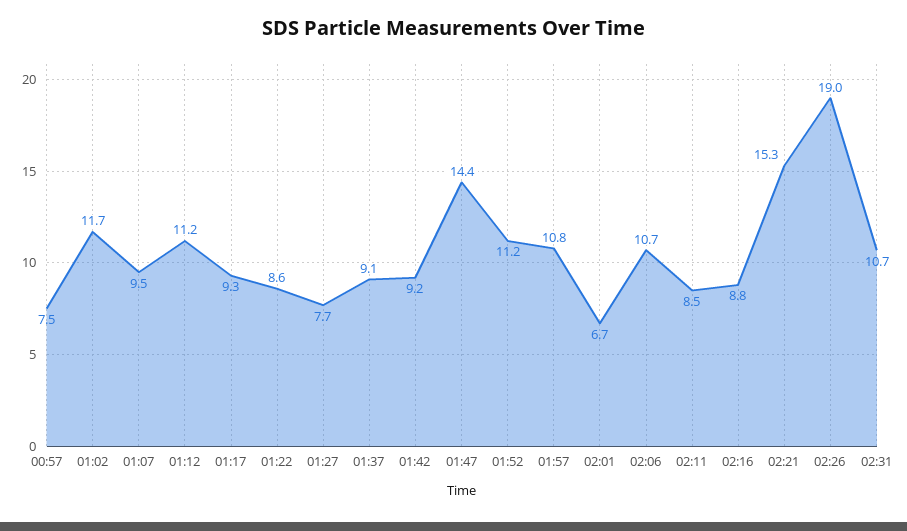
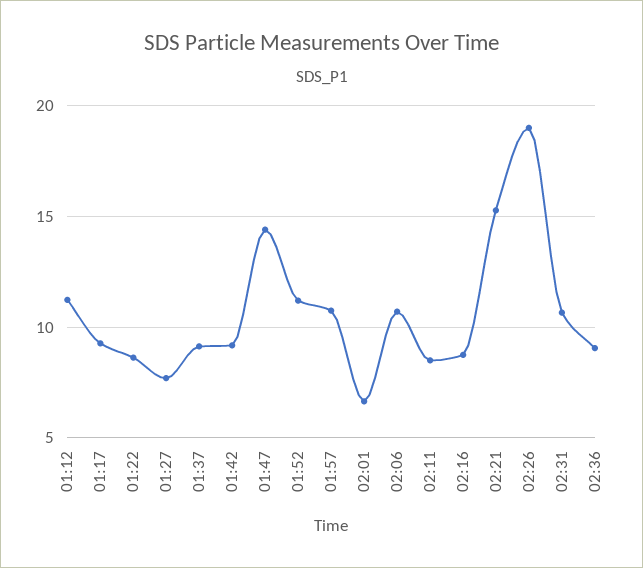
00:57: 7.5 -> none
01:02: 11.7 -> none
01:07: 9.5 -> none
02:36: none -> 9

